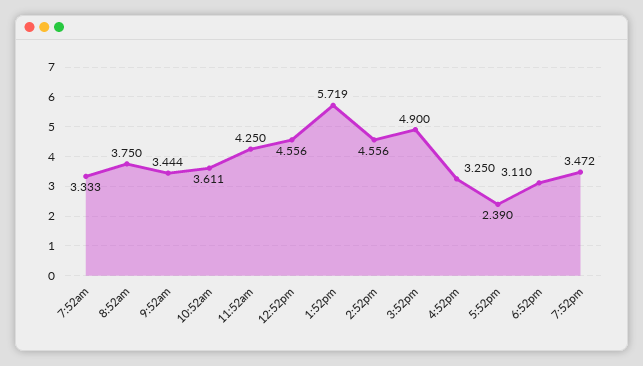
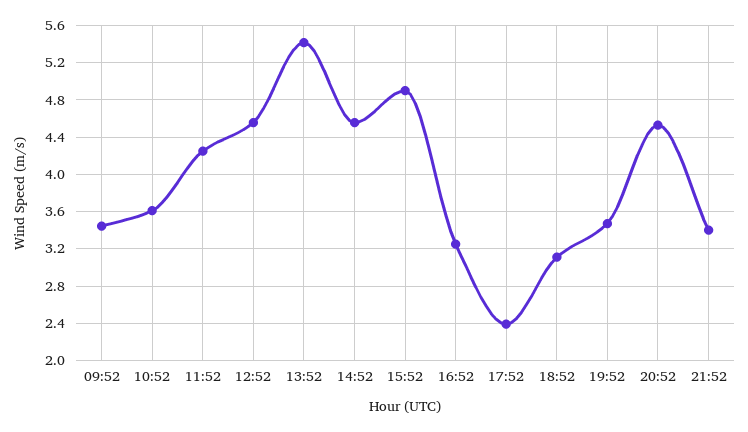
7:52am: 3.333 -> none
8:52am: 3.75 -> none
1:52pm: 5.719 -> 5.4
20:52: none -> 4.5
21:52: none -> 3.4

